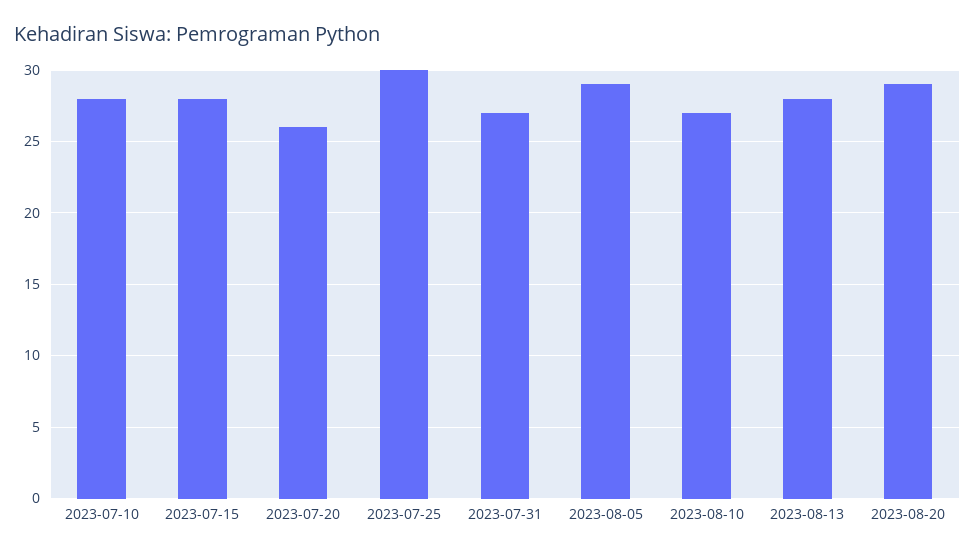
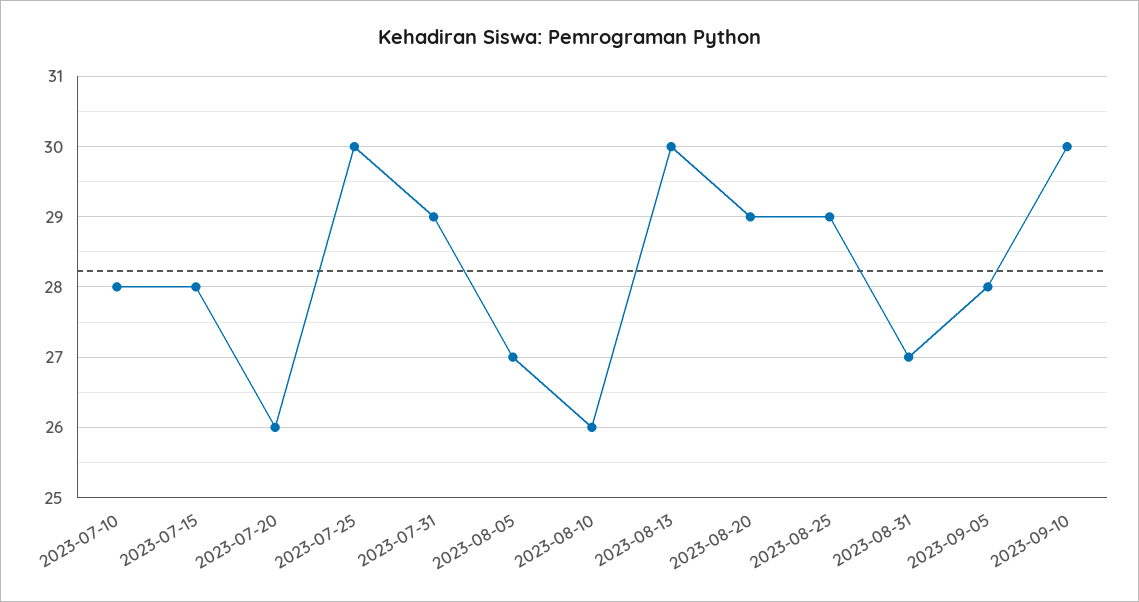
2023-07-31: 27 -> 29
2023-08-05: 29 -> 27
2023-08-10: 27 -> 26
2023-08-13: 28 -> 30
2023-08-25: none -> 29
2023-08-31: none -> 27
2023-09-05: none -> 28
2023-09-10: none -> 30

